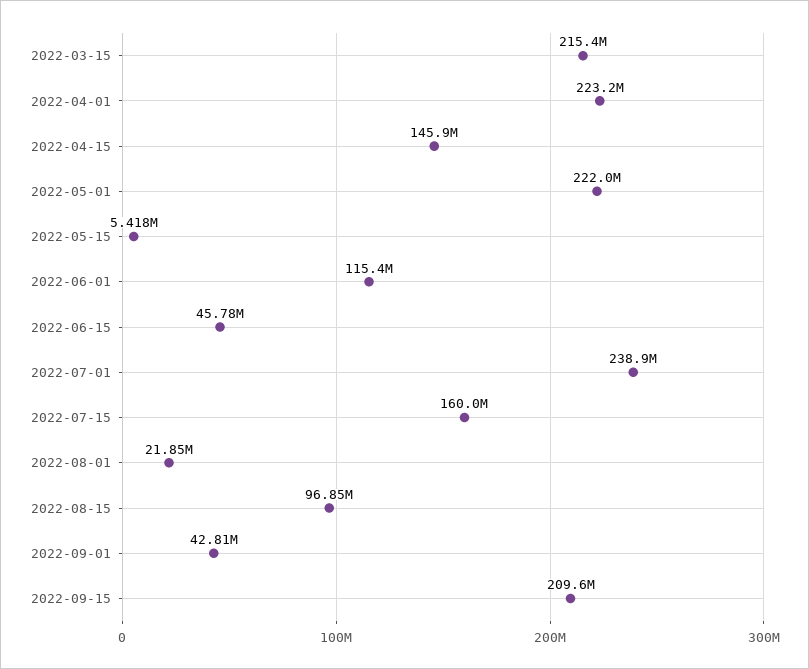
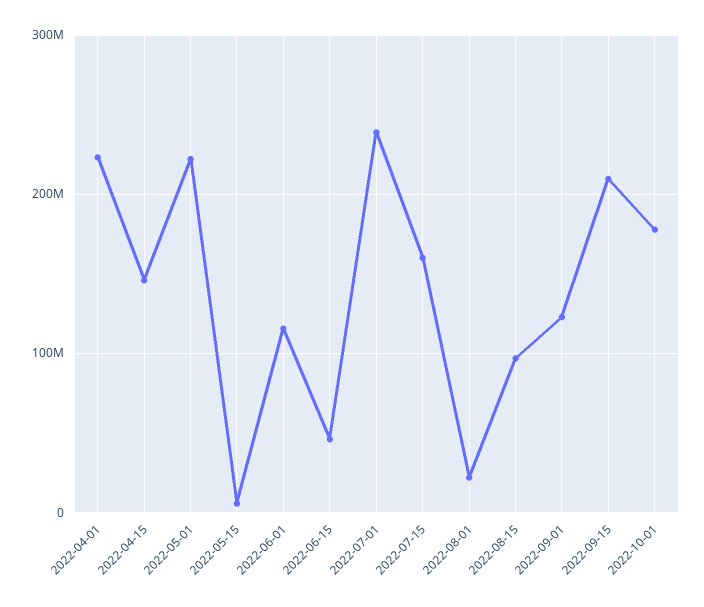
2022-03-15: 215400000 -> none
2022-09-01: 42810000 -> 120000000
2022-10-01: none -> 180000000

